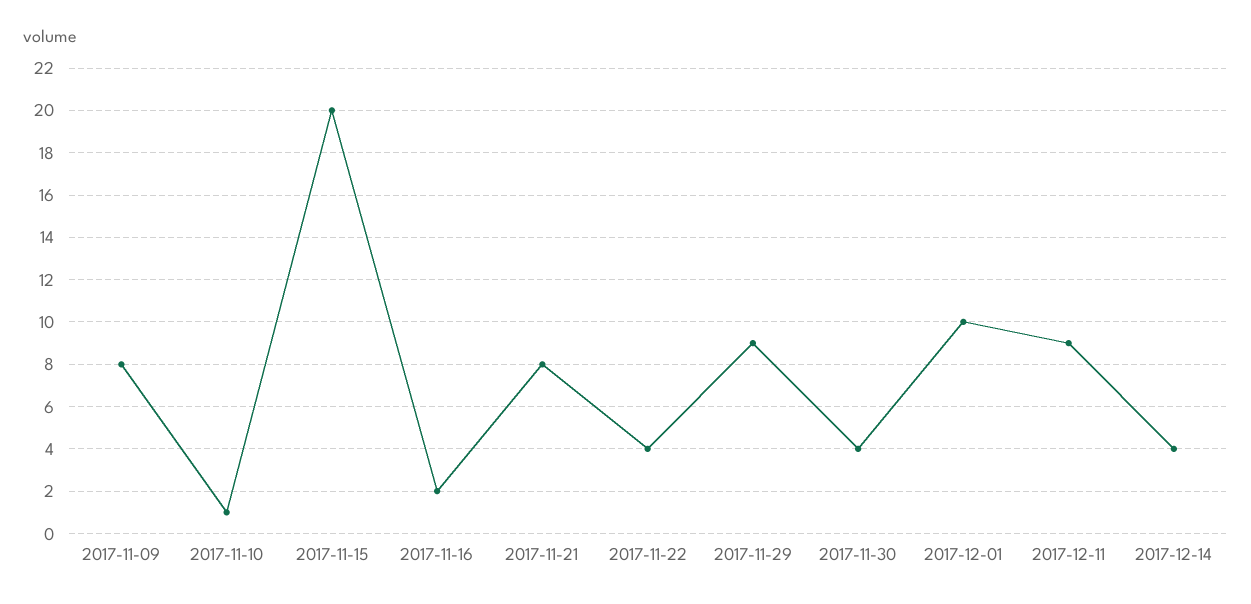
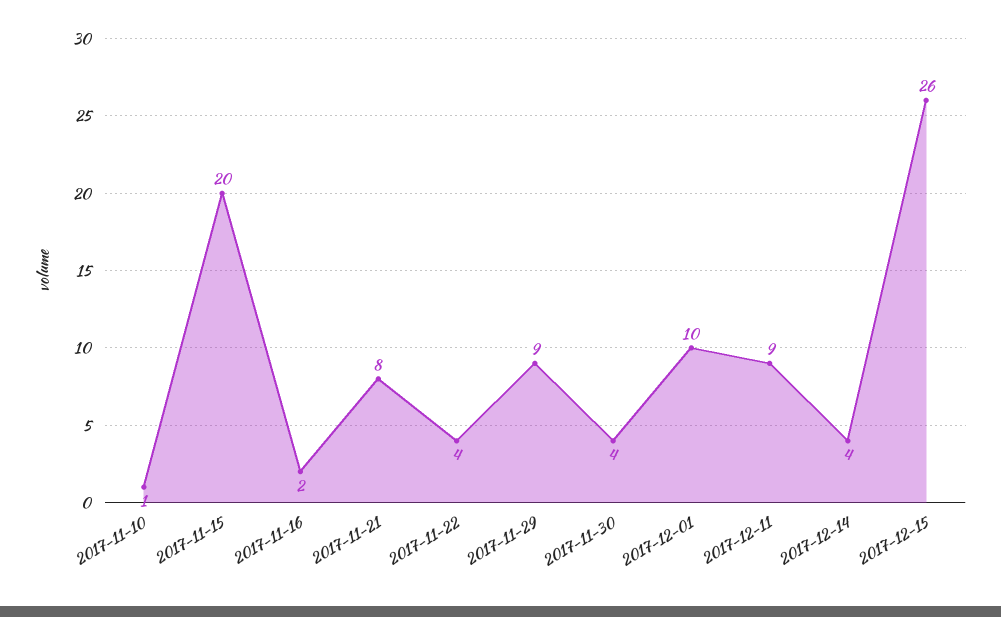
2017-11-09: 8 -> none
2017-12-15: none -> 26

